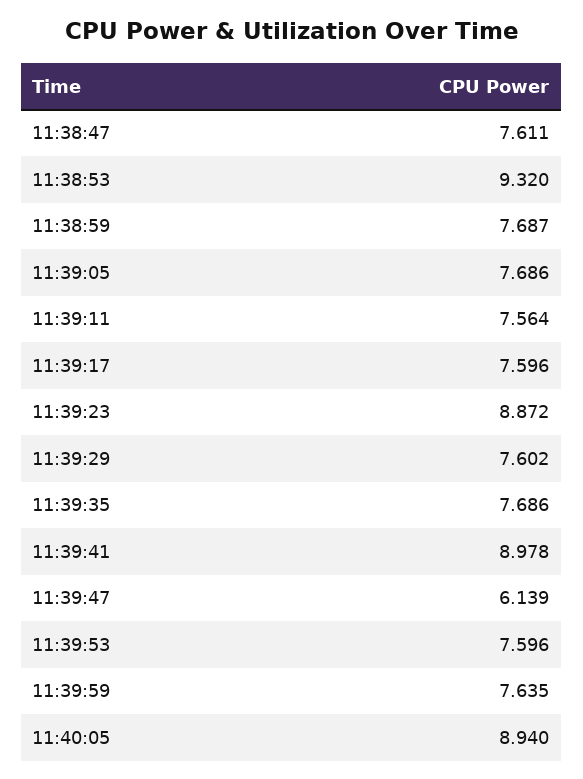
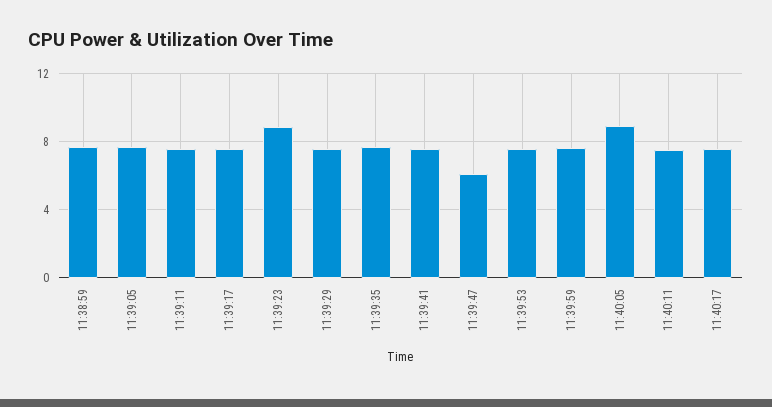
11:38:47: 7.611 -> none
11:38:53: 9.32 -> none
11:39:41: 8.978 -> 7.5
11:40:11: none -> 7.5
11:40:17: none -> 7.5

